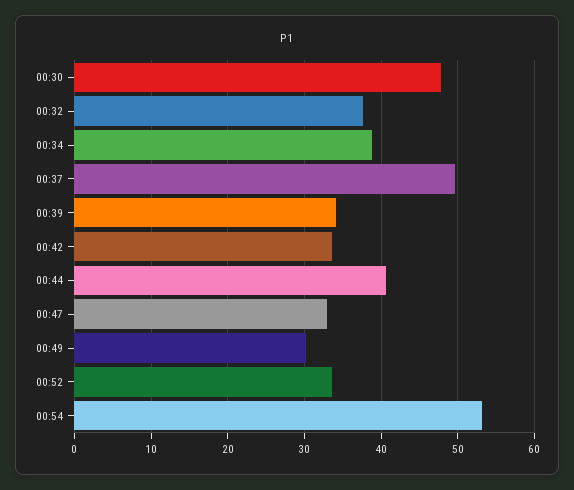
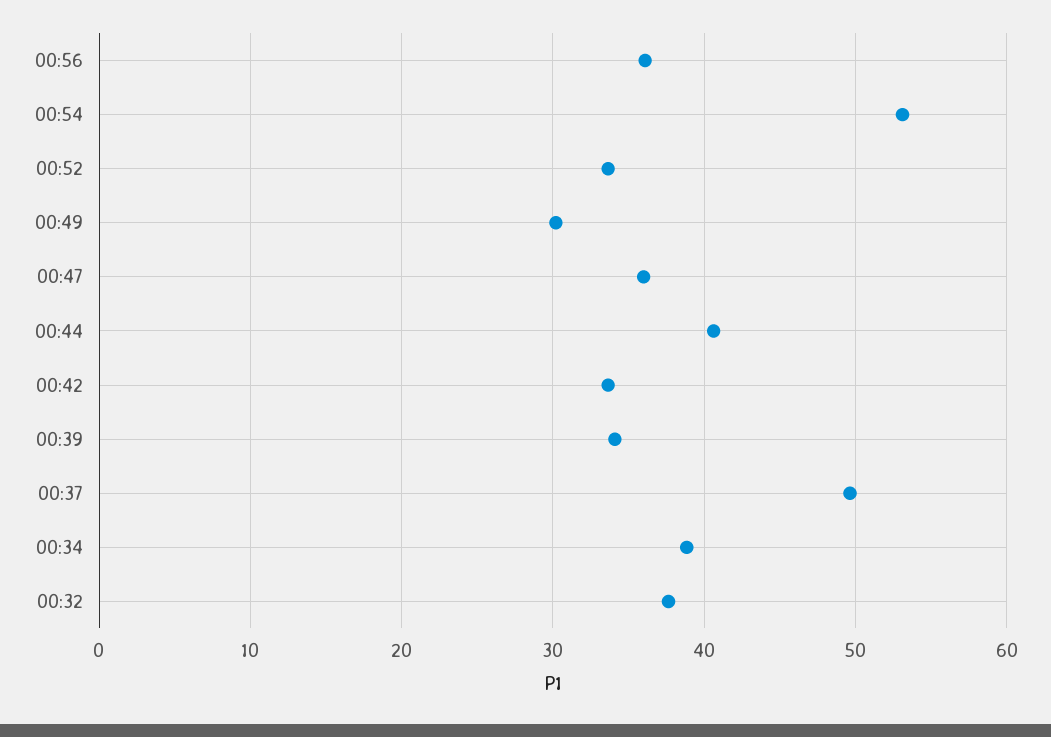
00:30: 48 -> none
00:47: 33 -> 36
00:56: none -> 36

